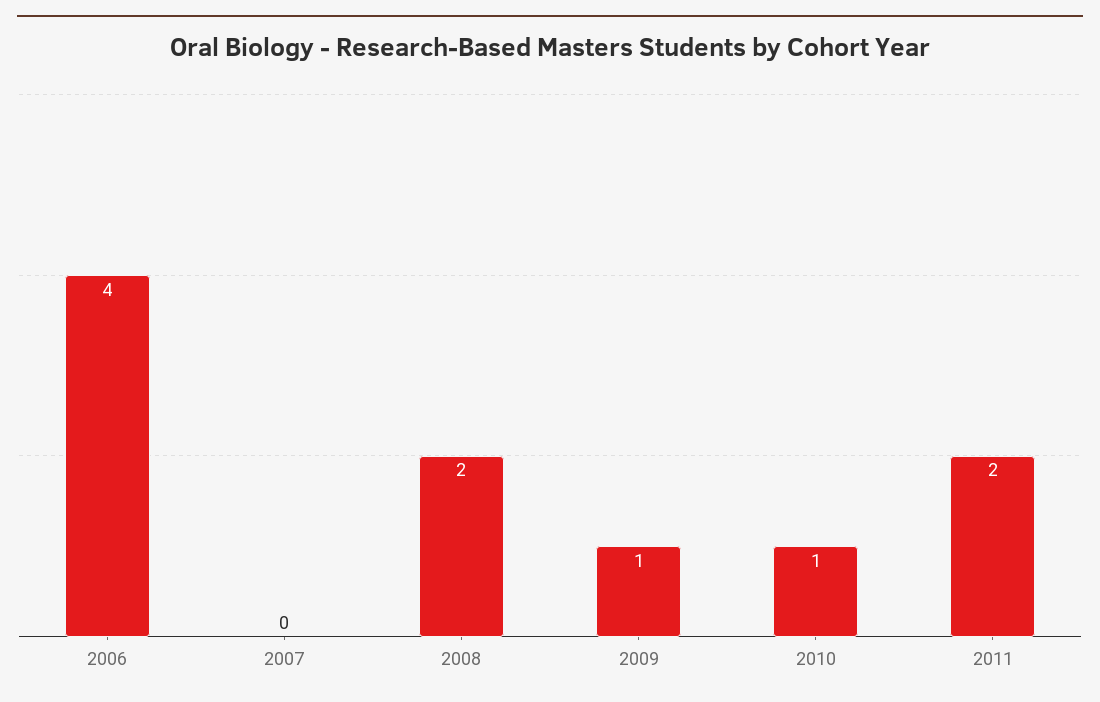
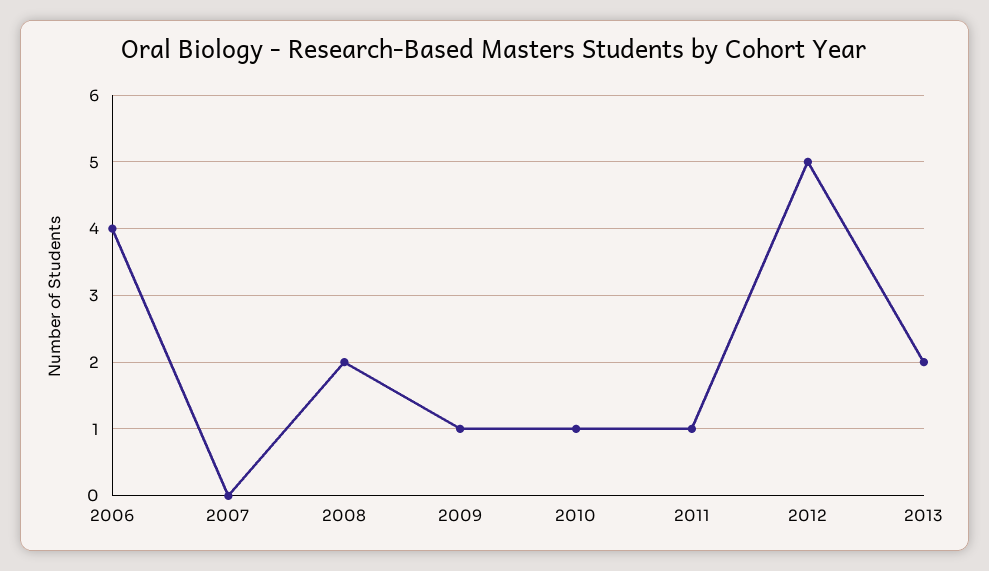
2011: 2 -> 1
2012: none -> 5
2013: none -> 2

